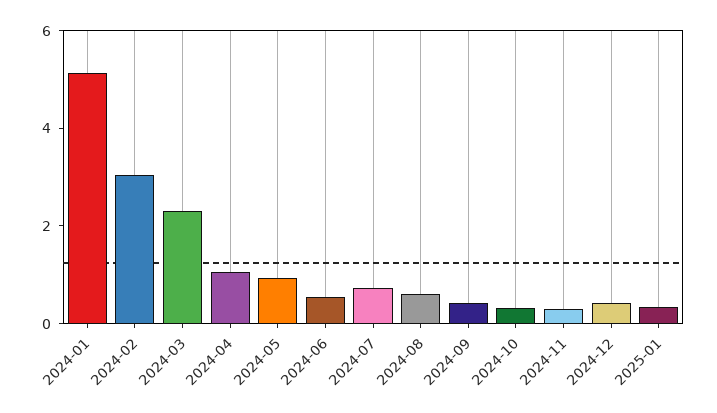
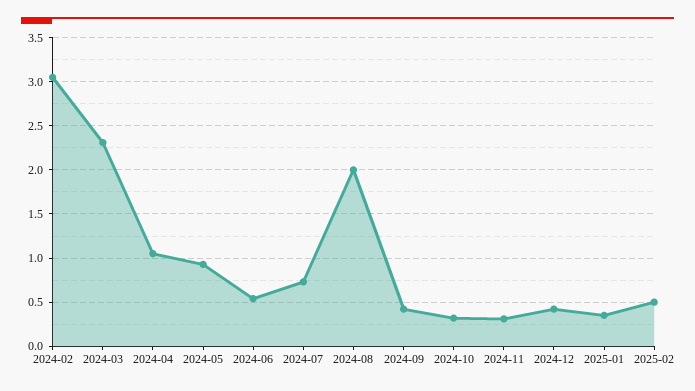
2024-01: 5 -> none
2024-08: 0.5 -> 2
2025-02: none -> 0.5

